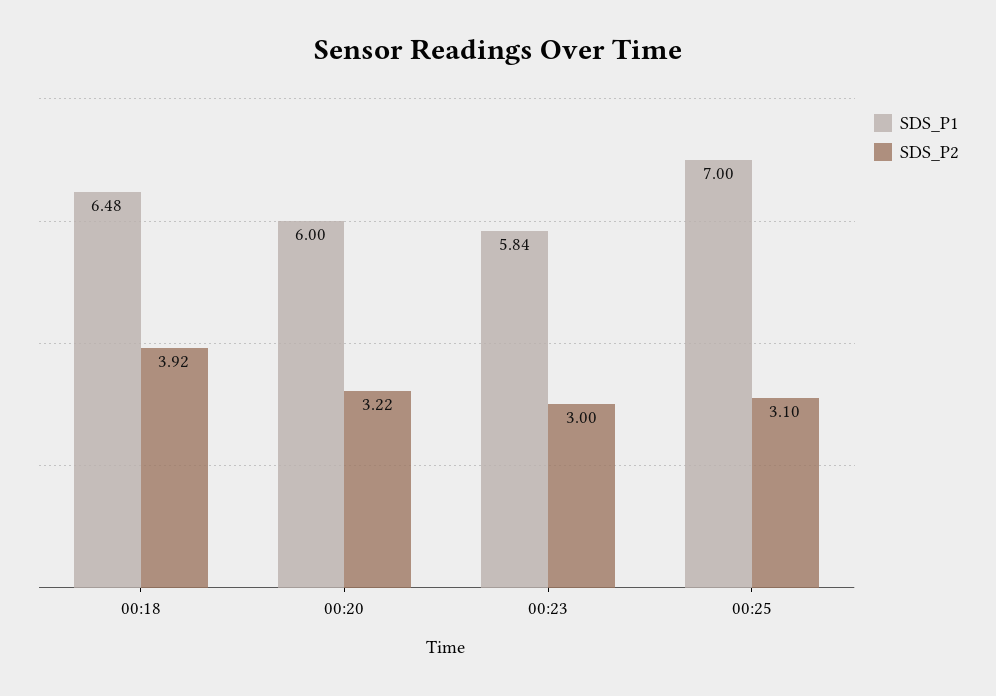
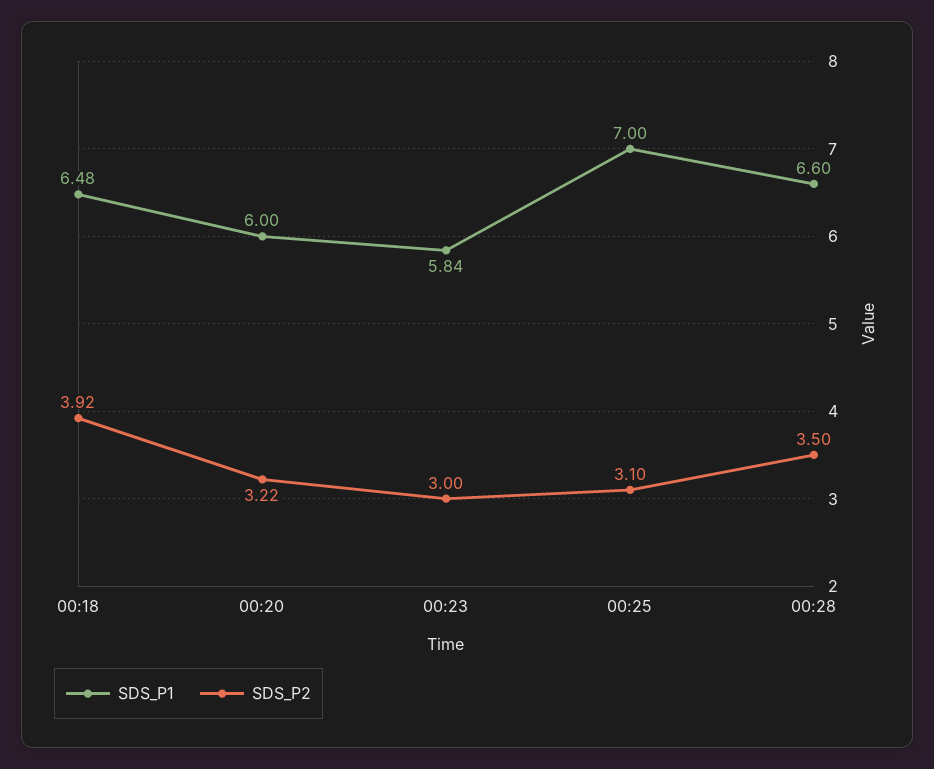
SDS_P1, 00:28: none -> 6.6
SDS_P2, 00:28: none -> 3.5

